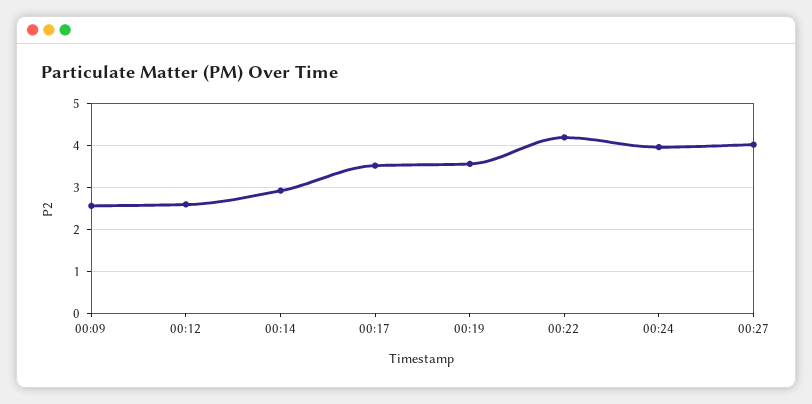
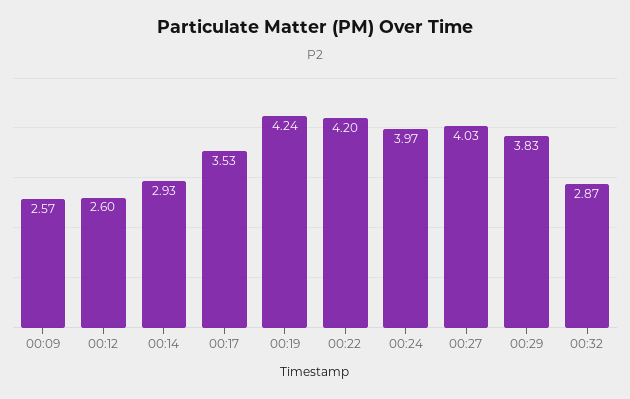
00:19: 3.6 -> 4.24
00:29: none -> 3.83
00:32: none -> 2.87

